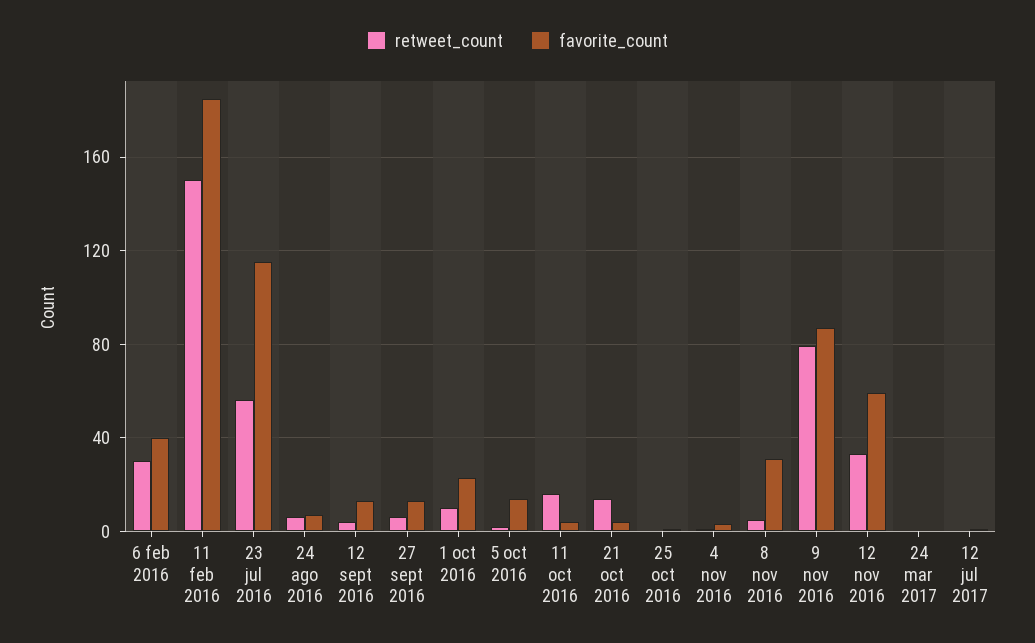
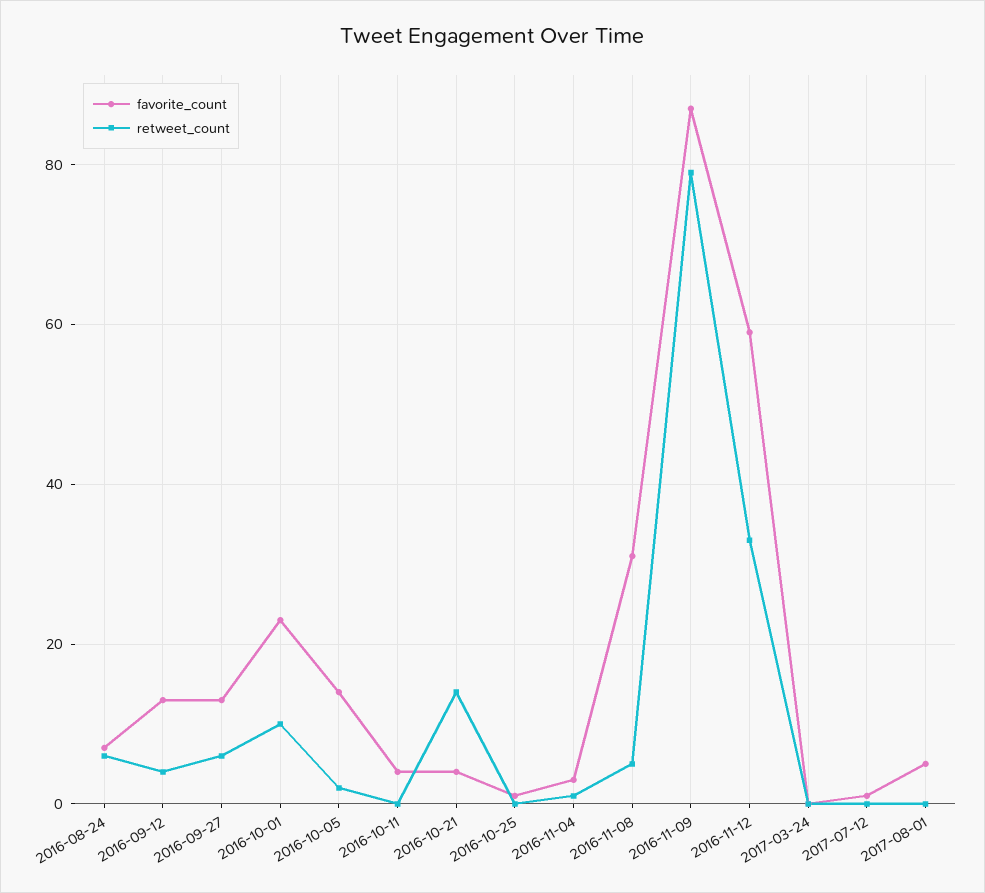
retweet_count, 6 feb 2016: 30 -> none
favorite_count, 6 feb 2016: 40 -> none
retweet_count, 11 feb 2016: 150 -> none
favorite_count, 11 feb 2016: 185 -> none
retweet_count, 23 jul 2016: 55 -> none
favorite_count, 23 jul 2016: 115 -> none
retweet_count, 11 oct 2016: 15 -> 0
favorite_count, 2017-08-01: none -> 5
retweet_count, 2017-08-01: none -> 0

